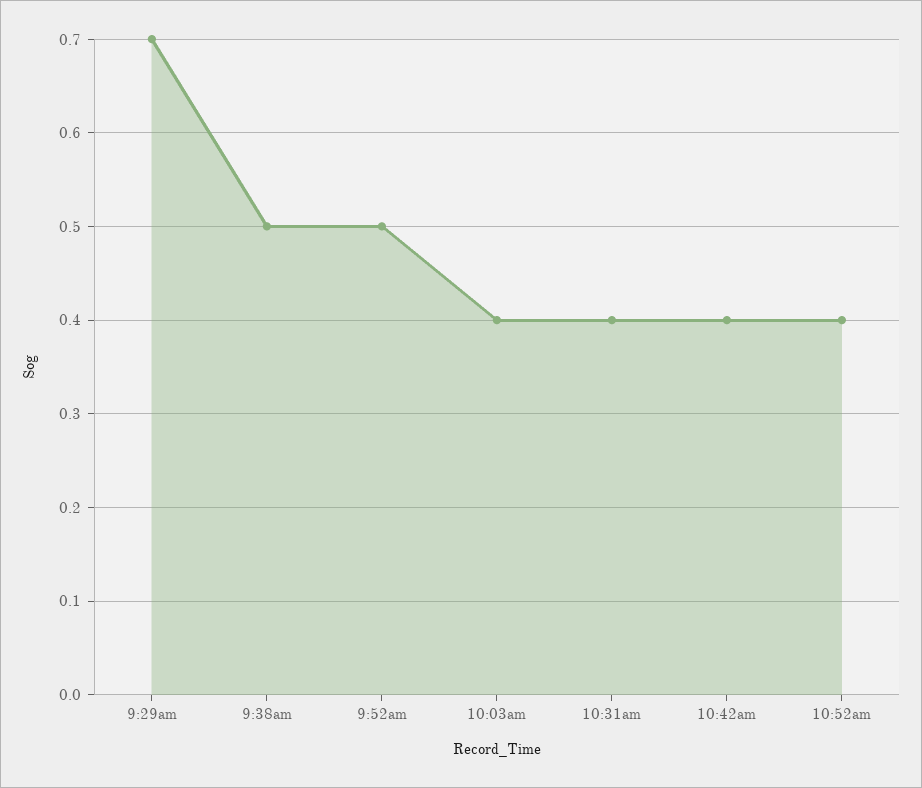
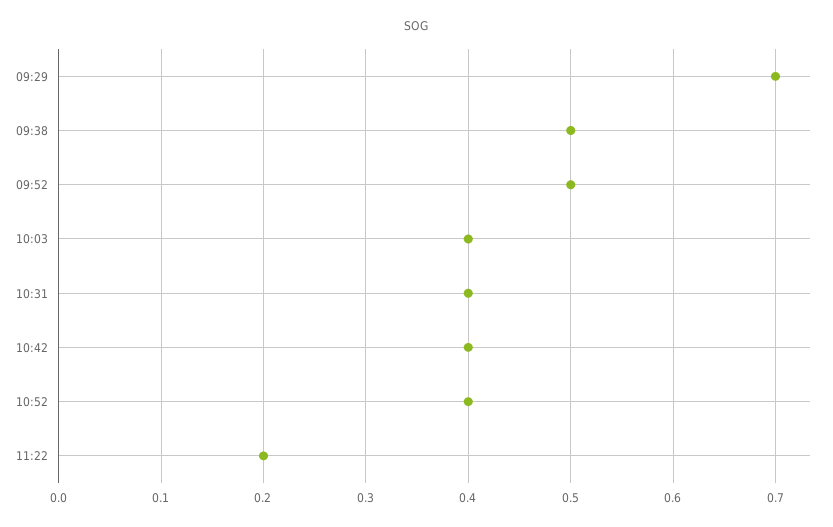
11:22: none -> 0.2

